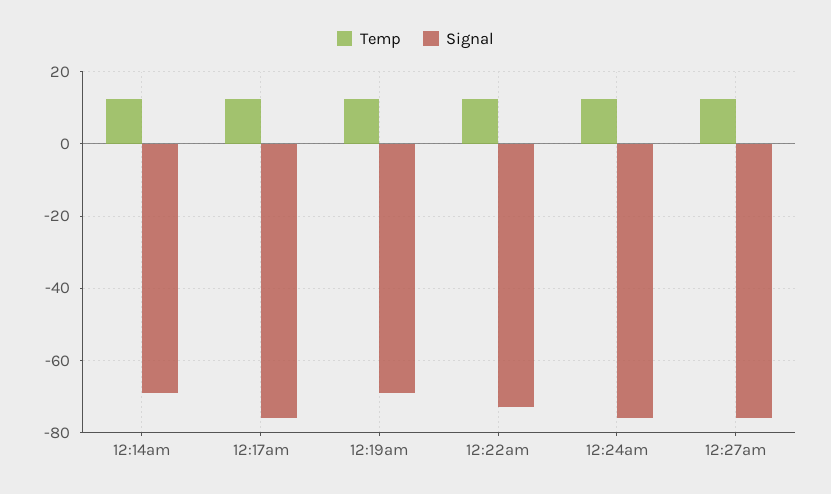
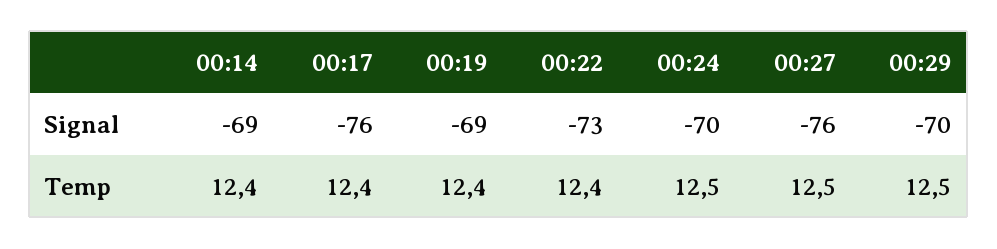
Signal, 12:24am: -76 -> -70
Signal, 00:29: none -> -70
Temp, 00:29: none -> 12.5

